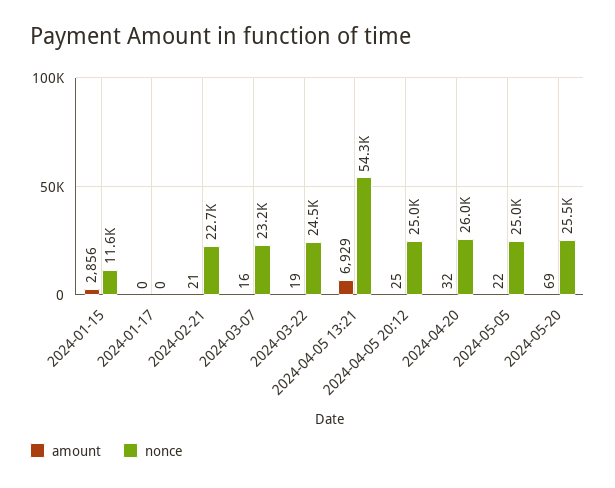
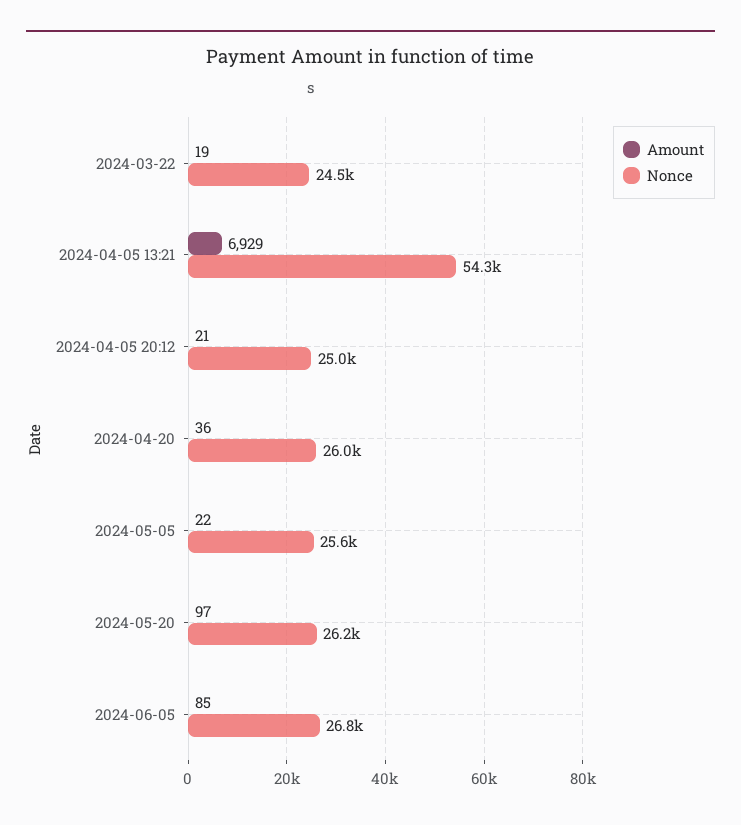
amount, 2024-01-15: 2856 -> none
nonce, 2024-01-15: 11600 -> none
amount, 2024-01-17: 0 -> none
nonce, 2024-01-17: 0 -> none
amount, 2024-02-21: 21 -> none
nonce, 2024-02-21: 22700 -> none
amount, 2024-03-07: 16 -> none
nonce, 2024-03-07: 23200 -> none
amount, 2024-04-05 20:12: 25 -> 21
amount, 2024-04-20: 32 -> 36
nonce, 2024-05-05: 25000 -> 25600
amount, 2024-05-20: 69 -> 97
nonce, 2024-05-20: 25500 -> 26200
amount, 2024-06-05: none -> 85
nonce, 2024-06-05: none -> 26800

